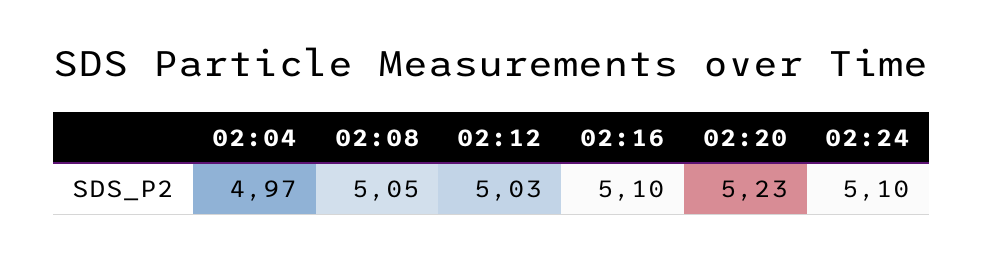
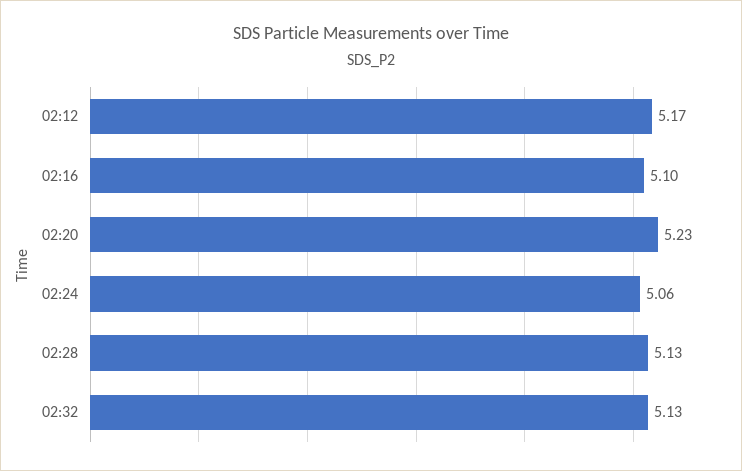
02:04: 4.97 -> none
02:08: 5.05 -> none
02:12: 5.03 -> 5.17
02:24: 5.1 -> 5.06
02:28: none -> 5.13
02:32: none -> 5.13

